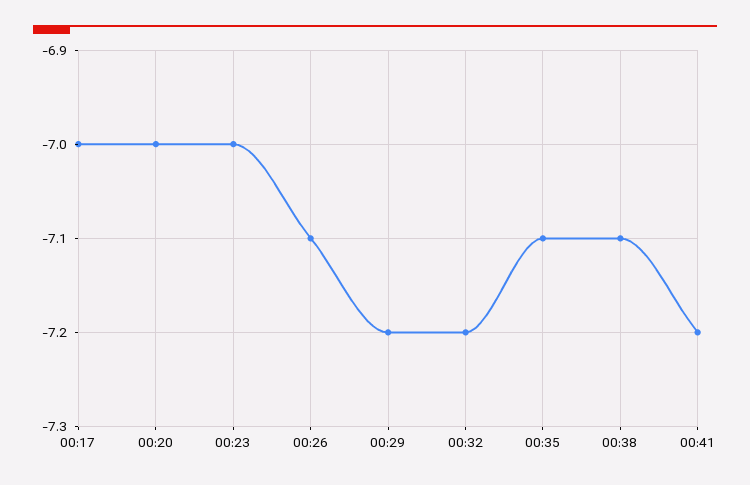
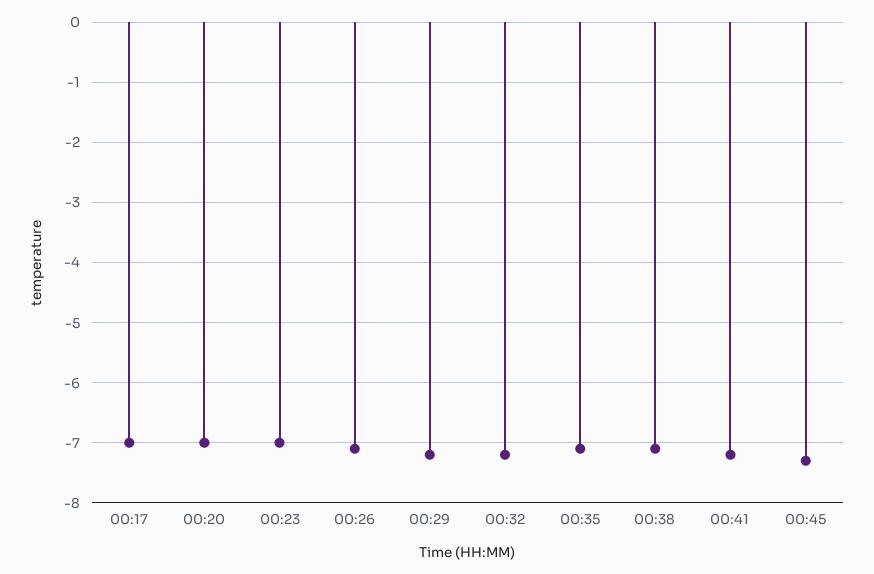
00:45: none -> -7.3

